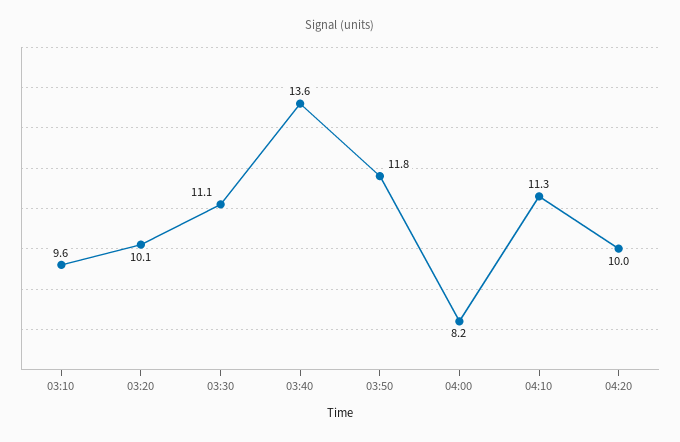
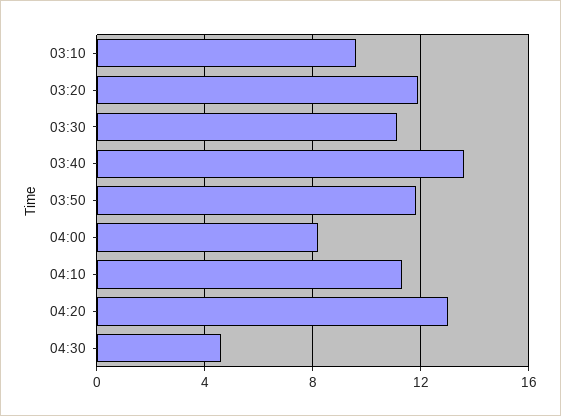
03:20: 10.1 -> 12
04:20: 10 -> 13
04:30: none -> 4.5

